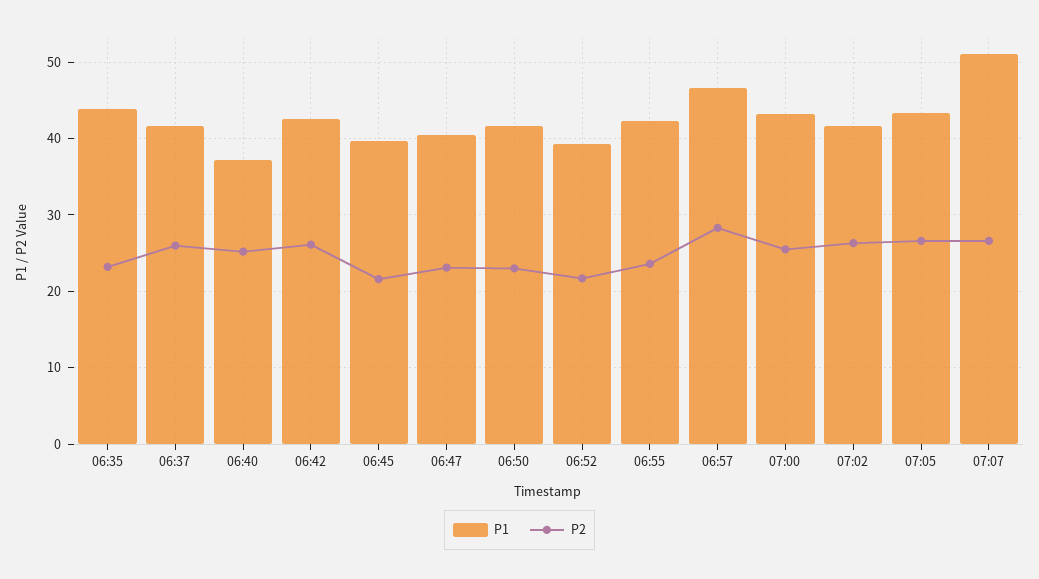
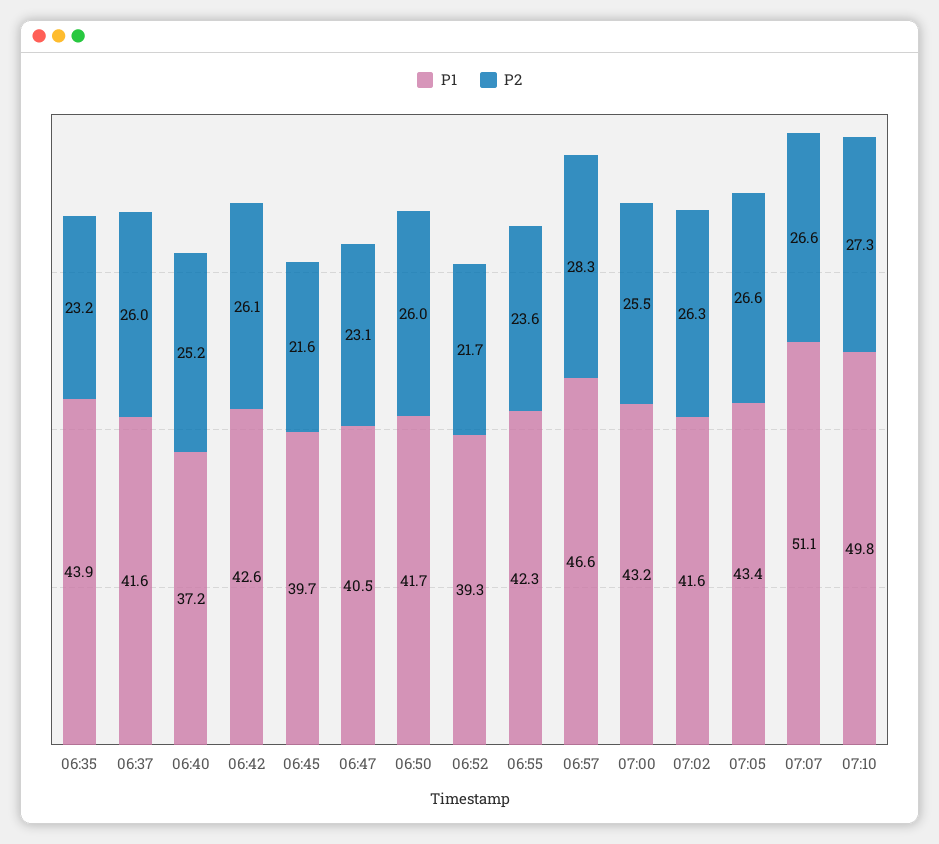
P2, 06:50: 23 -> 26
P1, 07:10: none -> 49.8
P2, 07:10: none -> 27.3

